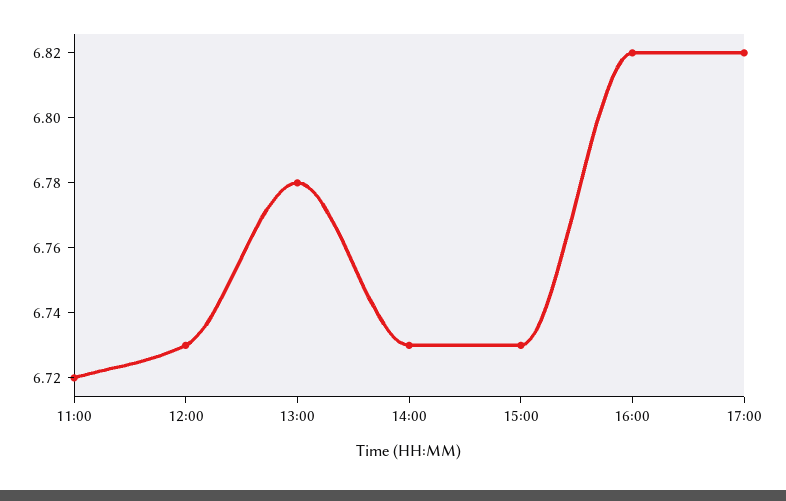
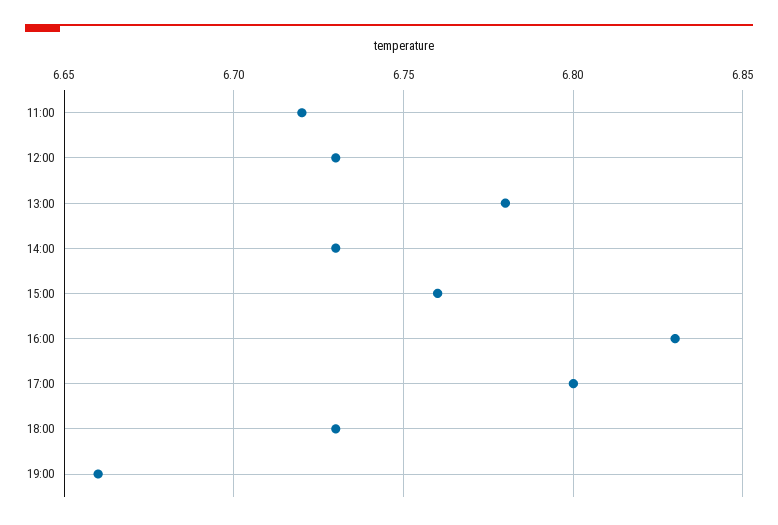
15:00: 6.73 -> 6.76
16:00: 6.82 -> 6.83
17:00: 6.82 -> 6.8
18:00: none -> 6.73
19:00: none -> 6.66

